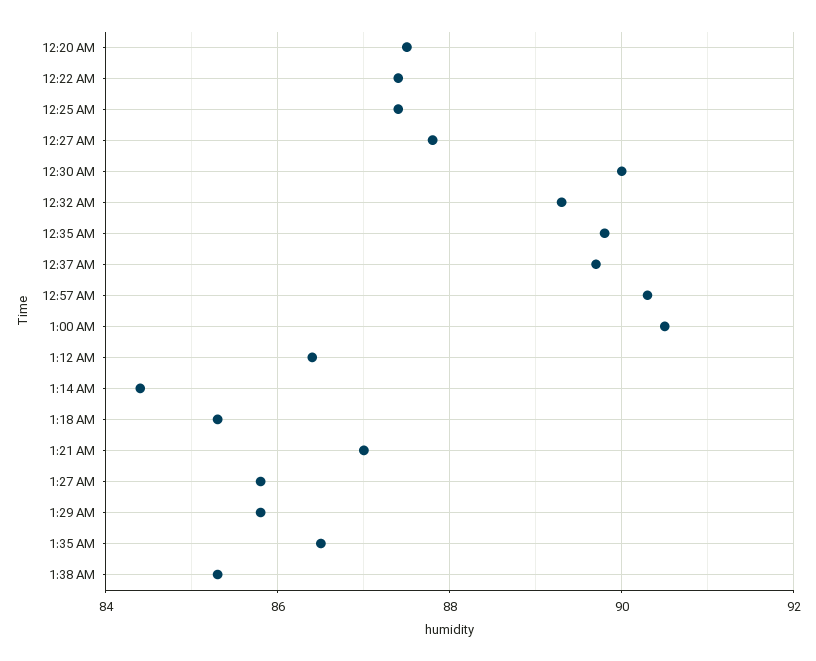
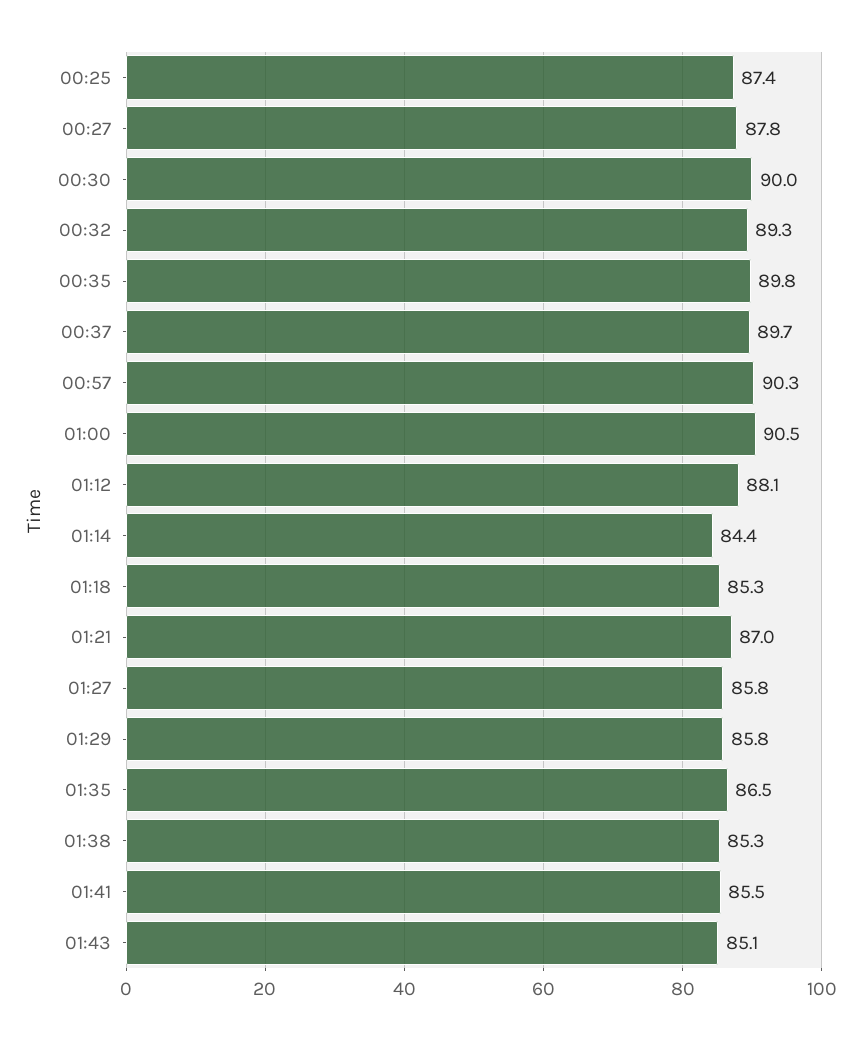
12:20 AM: 87.5 -> none
12:22 AM: 87.5 -> none
1:12 AM: 86.5 -> 88.1
01:41: none -> 85.5
01:43: none -> 85.1

